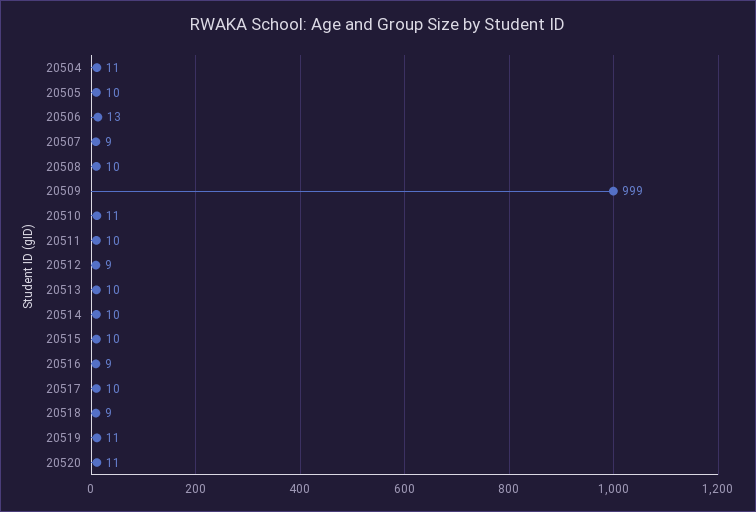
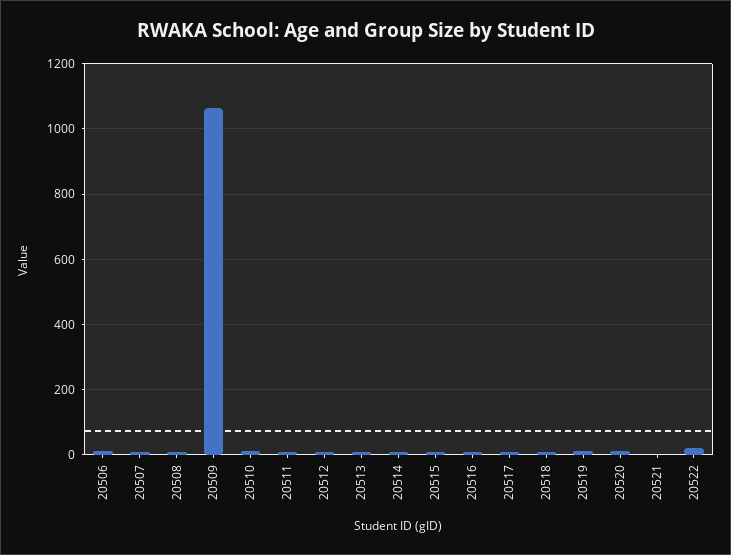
20504: 11 -> none
20505: 10 -> none
20509: 999 -> 1060
20521: none -> 0
20522: none -> 20

